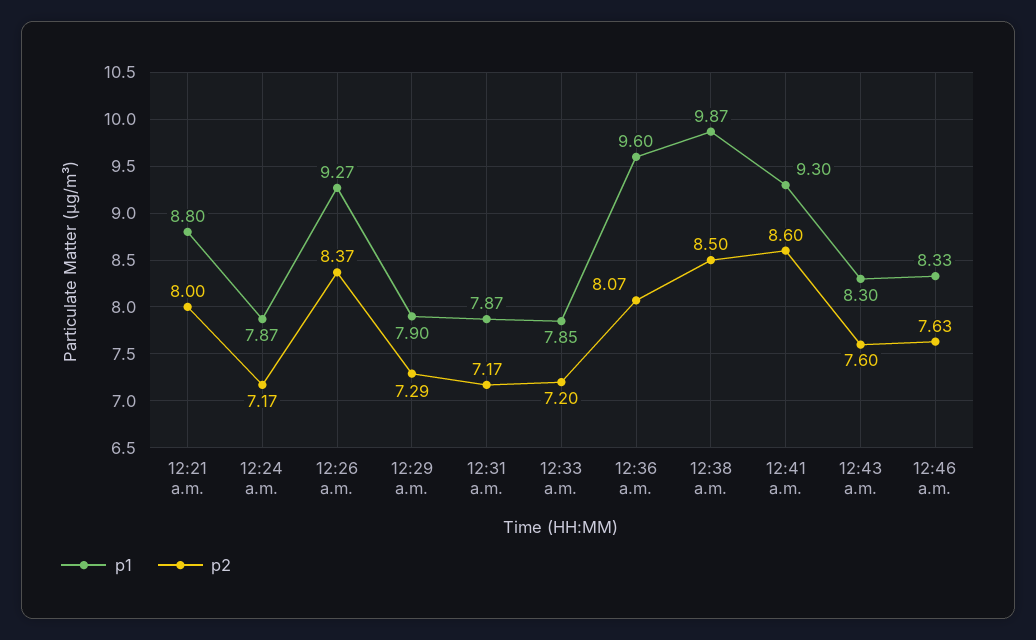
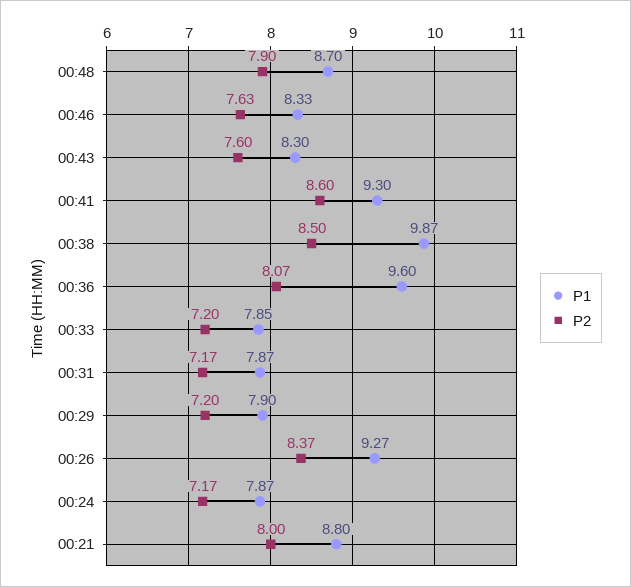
p2, 12:29 a.m.: 7.29 -> 7.2
p1, 00:48: none -> 8.7
p2, 00:48: none -> 7.9

